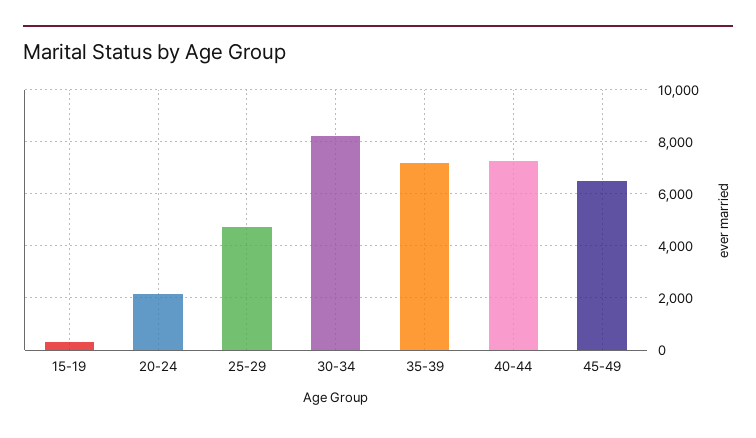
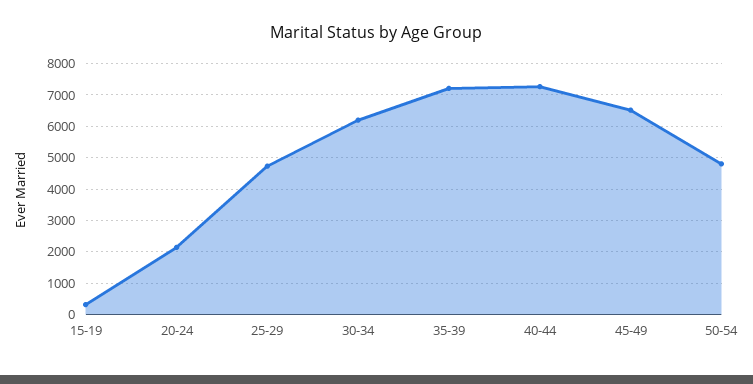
30-34: 8250 -> 6200
50-54: none -> 4800

